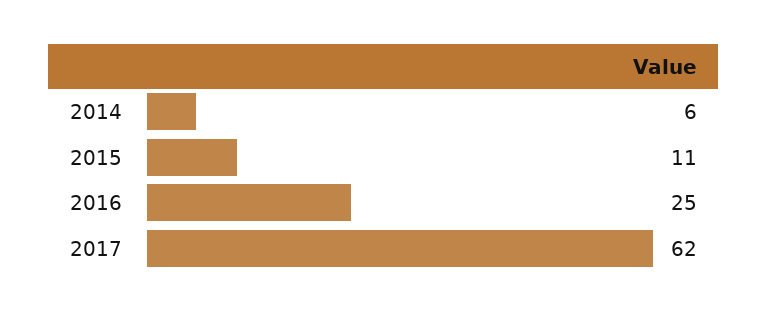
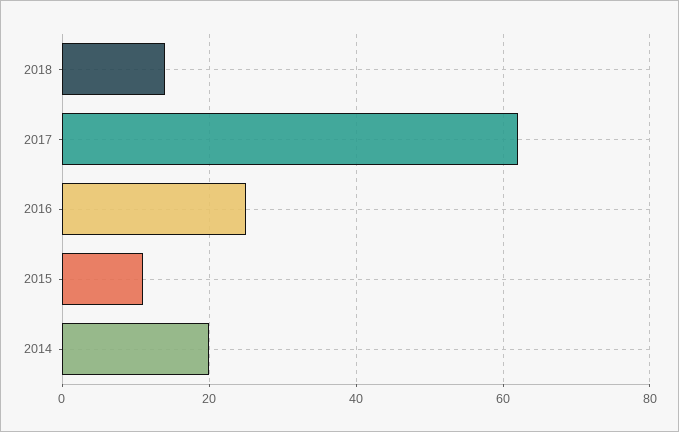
2014: 6 -> 20
2018: none -> 15

